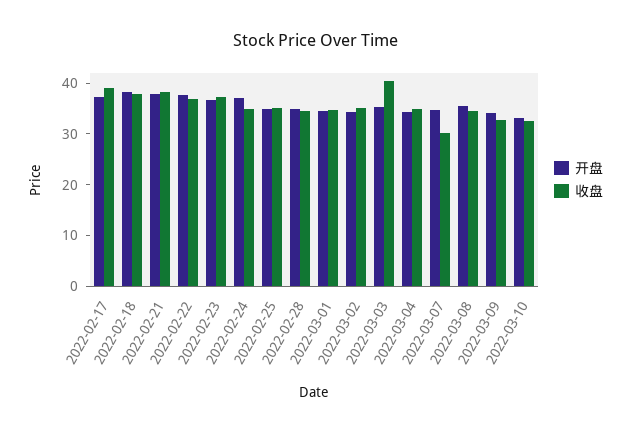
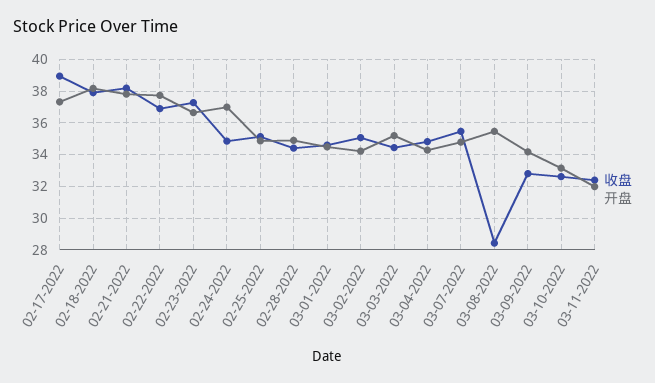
收盘, 2022-03-03: 40 -> 34.5
收盘, 2022-03-07: 30 -> 35.5
收盘, 2022-03-08: 34 -> 28.5
收盘, 03-11-2022: none -> 32.5
开盘, 03-11-2022: none -> 32

